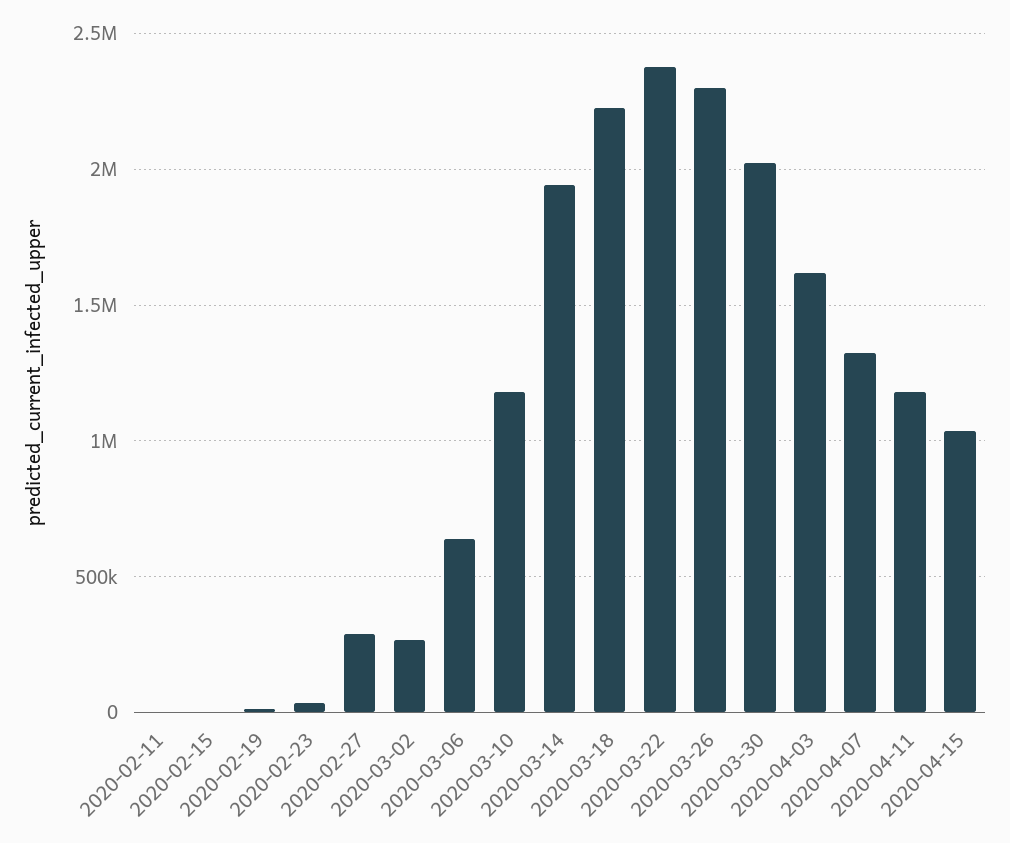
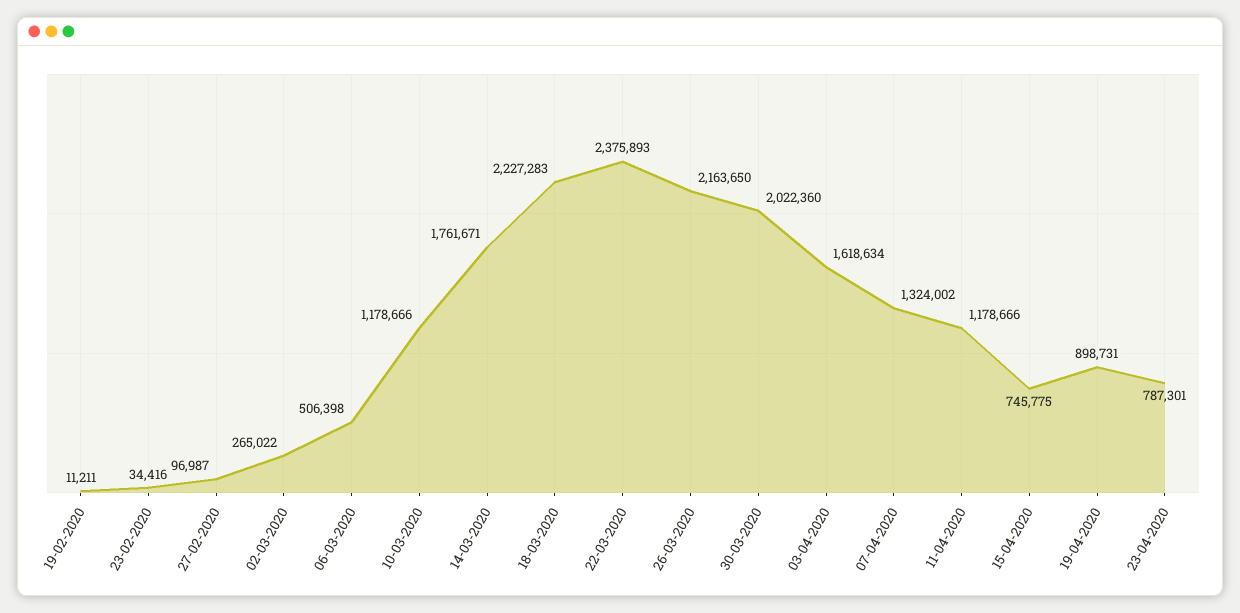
2020-02-11: 0 -> none
2020-02-15: 0 -> none
2020-02-27: 300000 -> 96987
2020-03-06: 650000 -> 506398
2020-03-14: 1950000 -> 1761671
2020-03-26: 2300000 -> 2163650
2020-04-15: 1050000 -> 745775
19-04-2020: none -> 898731
23-04-2020: none -> 787301

